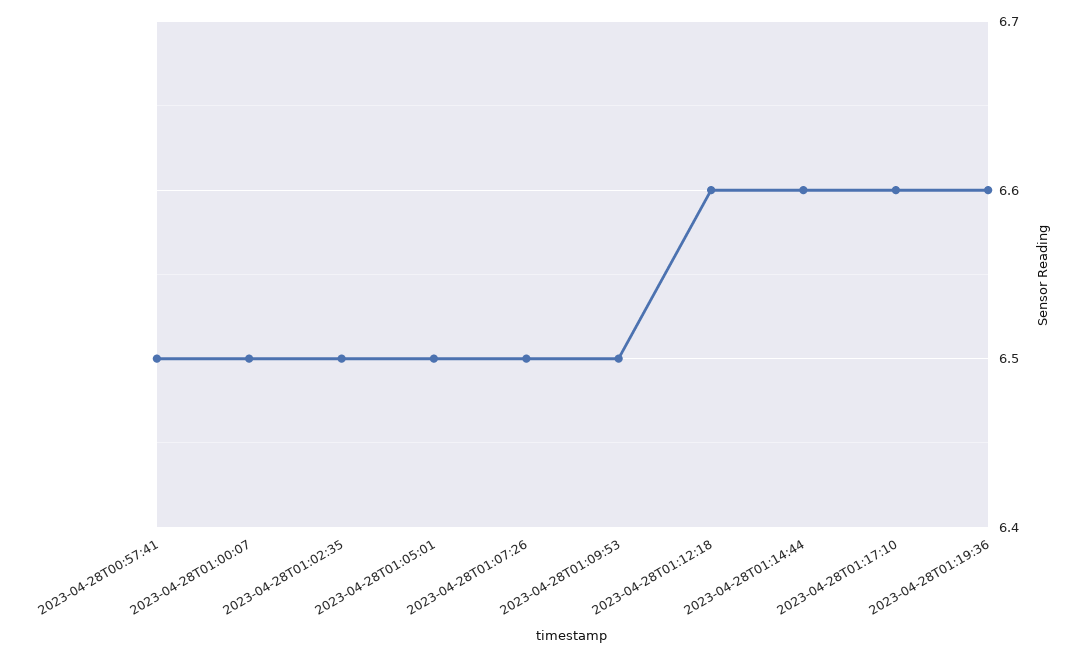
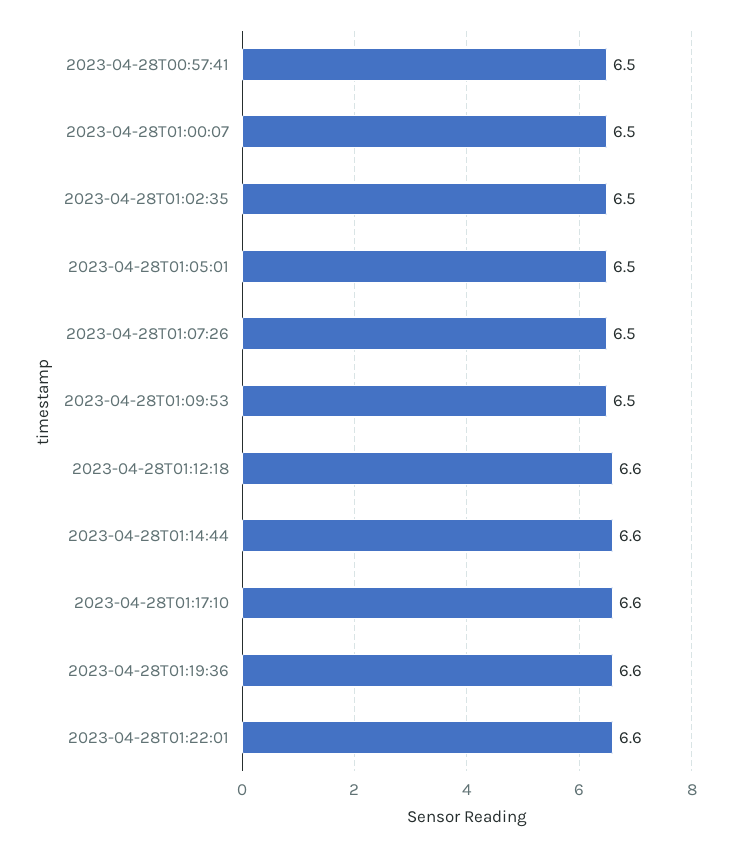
2023-04-28T01:22:01: none -> 6.6

